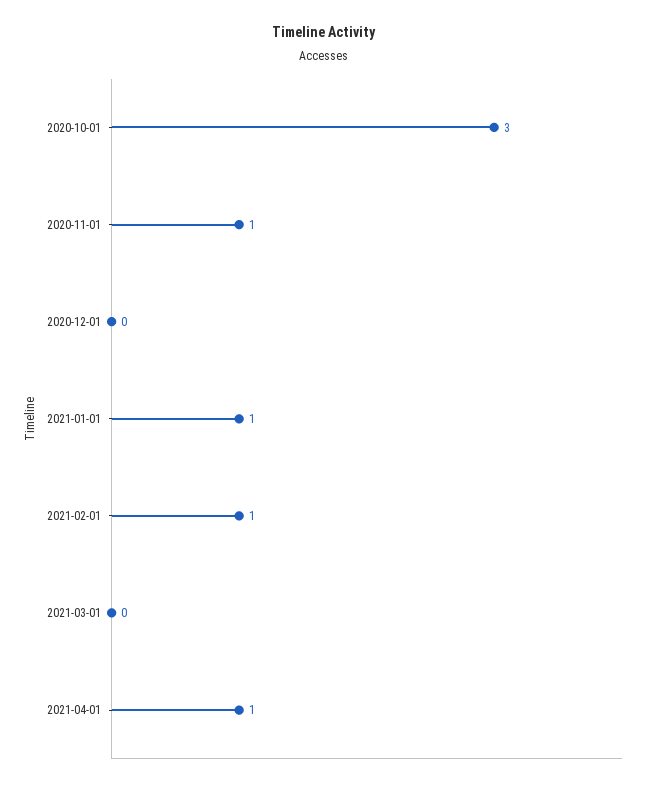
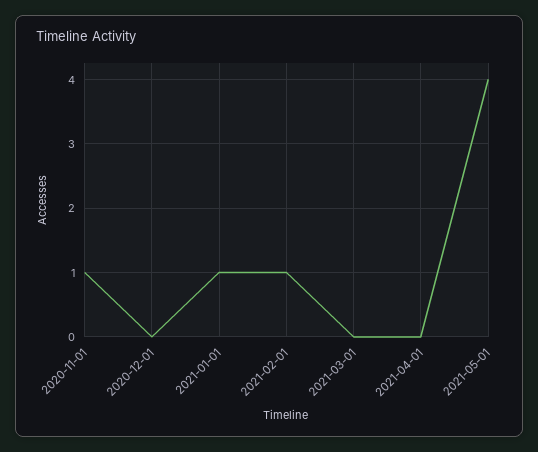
2020-10-01: 3 -> none
2021-04-01: 1 -> 0
2021-05-01: none -> 4

